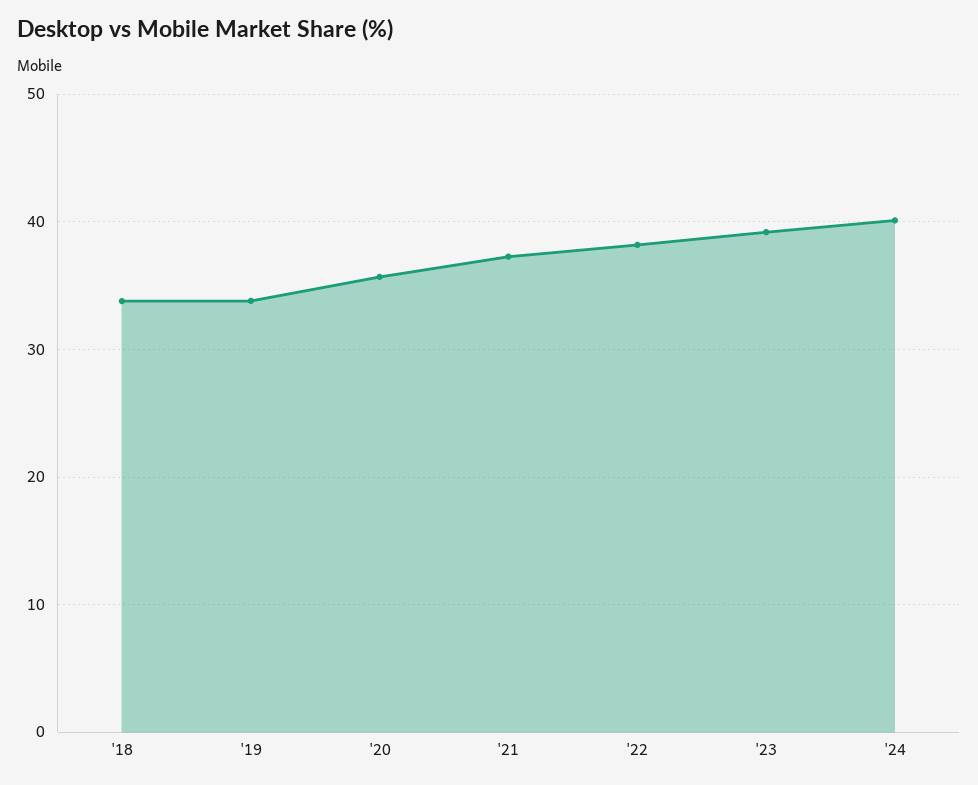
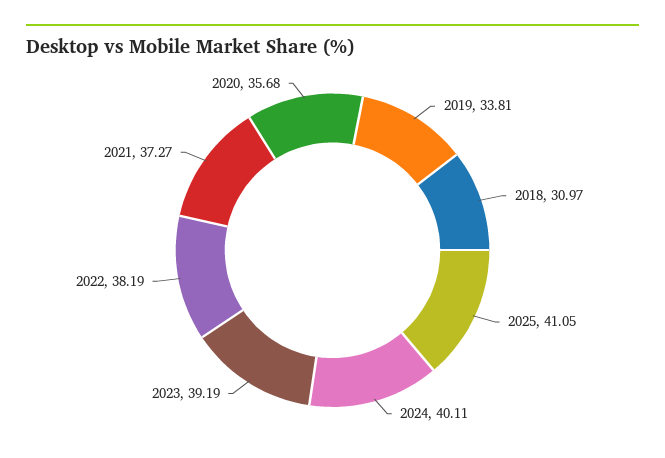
'18: 34 -> 30.97
2025: none -> 41.05

